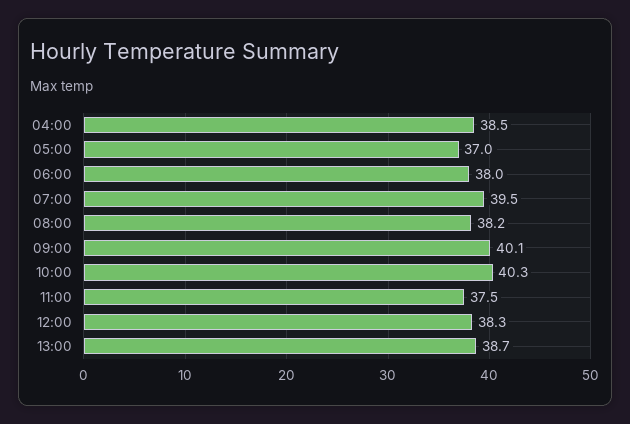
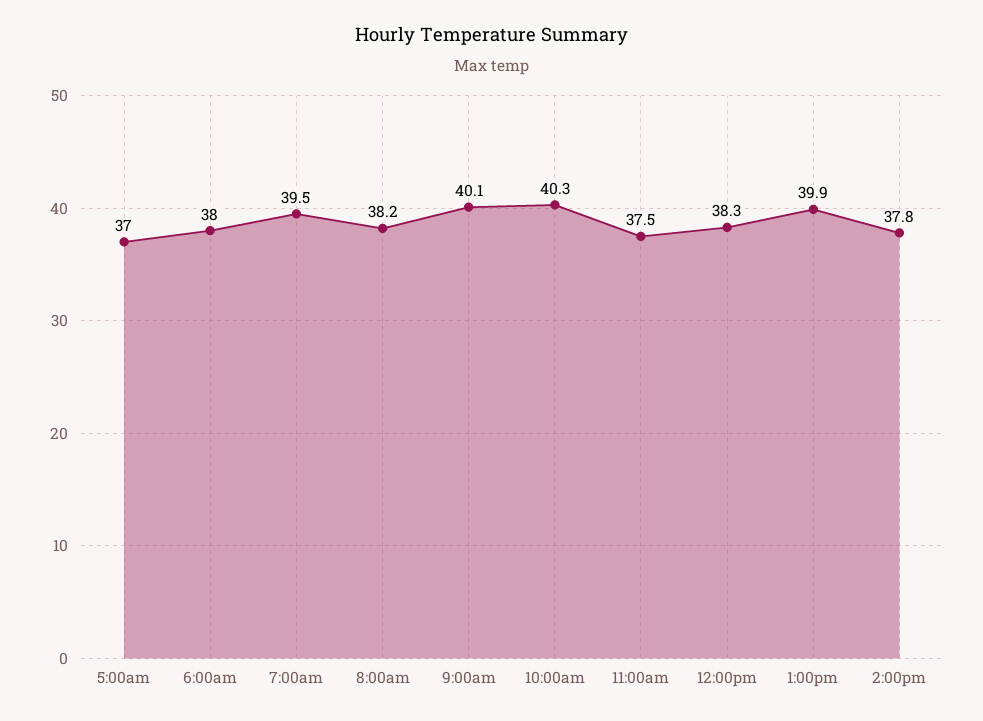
04:00: 38.5 -> none
13:00: 38.7 -> 39.9
2:00pm: none -> 37.8

